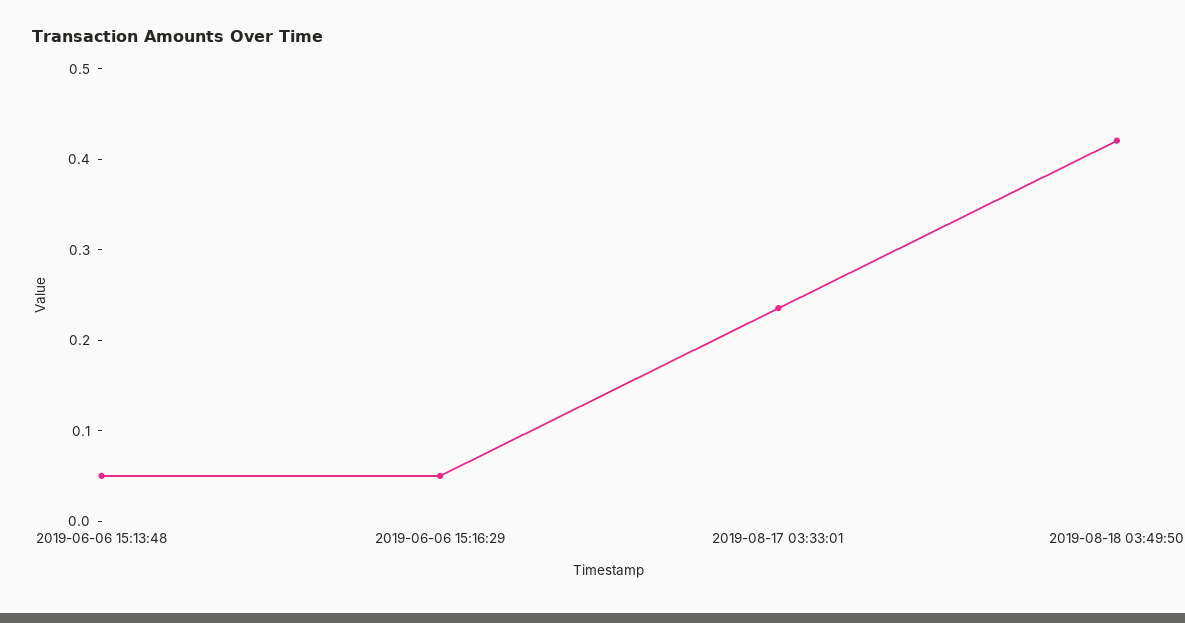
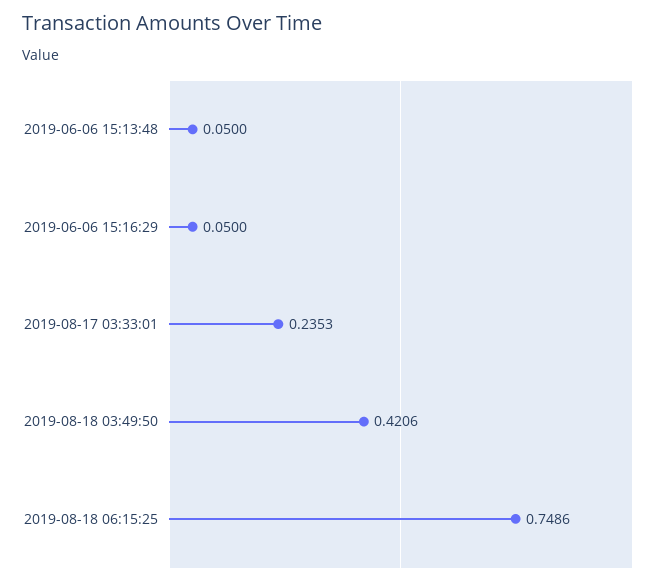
2019-08-18 06:15:25: none -> 0.7486

